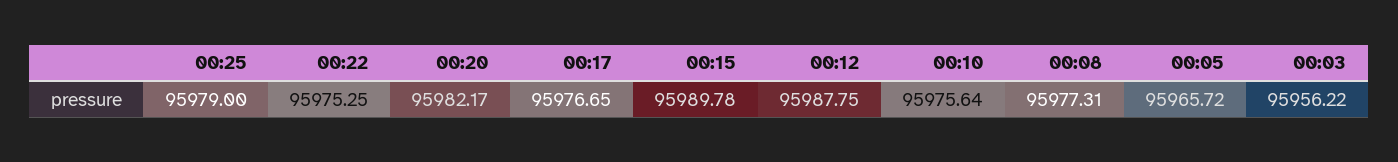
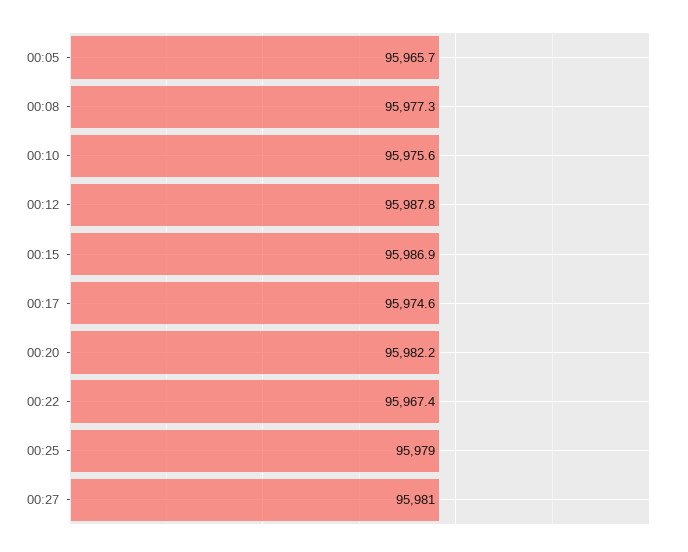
00:22: 95975.25 -> 95967.4
00:17: 95976.65 -> 95974.6
00:15: 95989.78 -> 95986.9
00:03: 95956.22 -> none
00:27: none -> 95981

